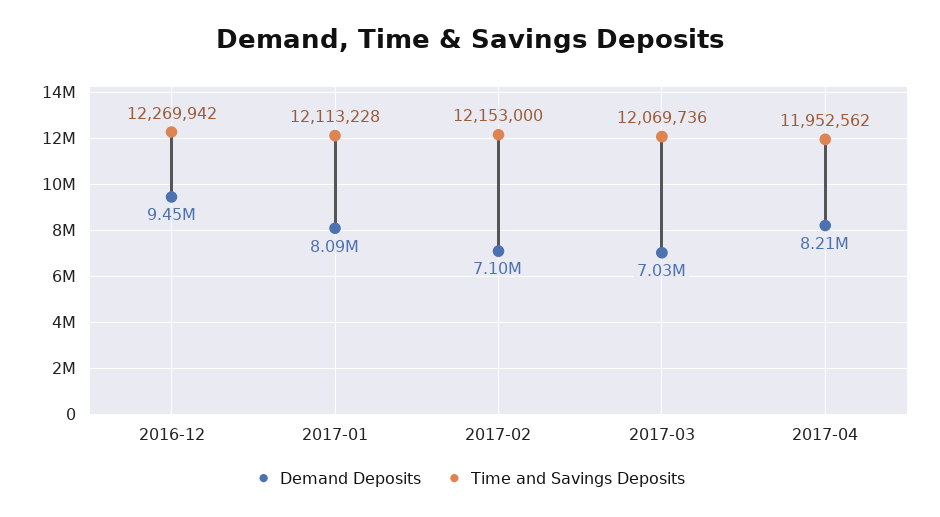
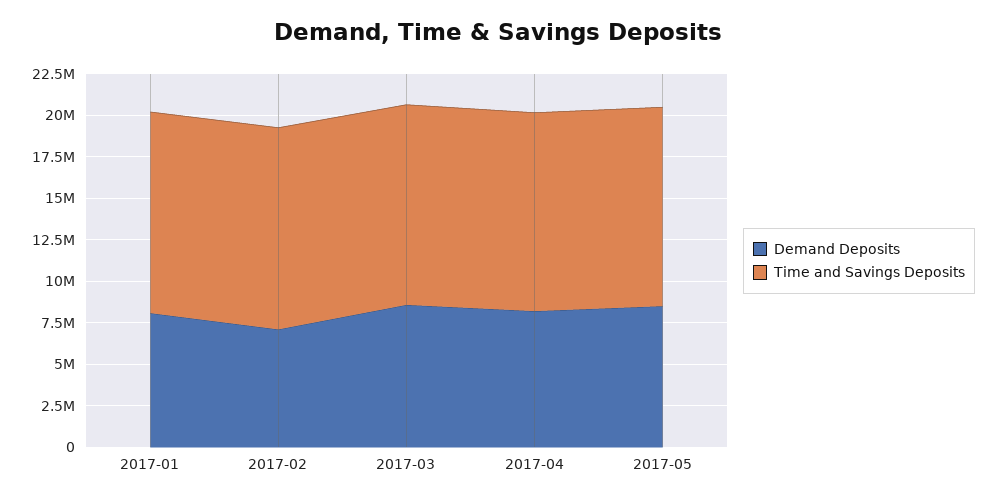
Demand Deposits, 2016-12: 9450000 -> none
Time and Savings Deposits, 2016-12: 12269942 -> none
Demand Deposits, 2017-03: 7030000 -> 8500000
Demand Deposits, 2017-05: none -> 8500000
Time and Savings Deposits, 2017-05: none -> 12000000

